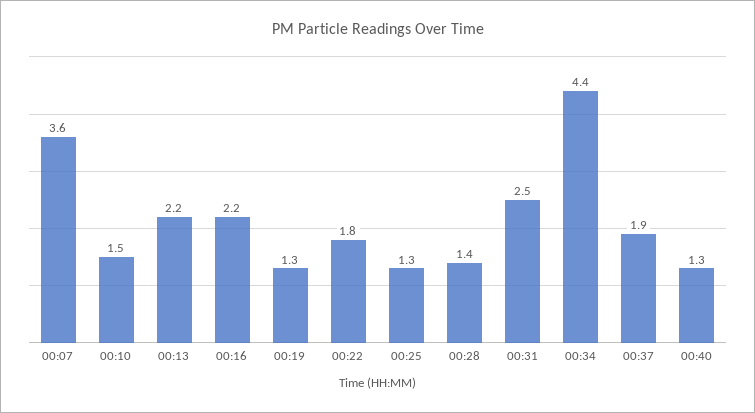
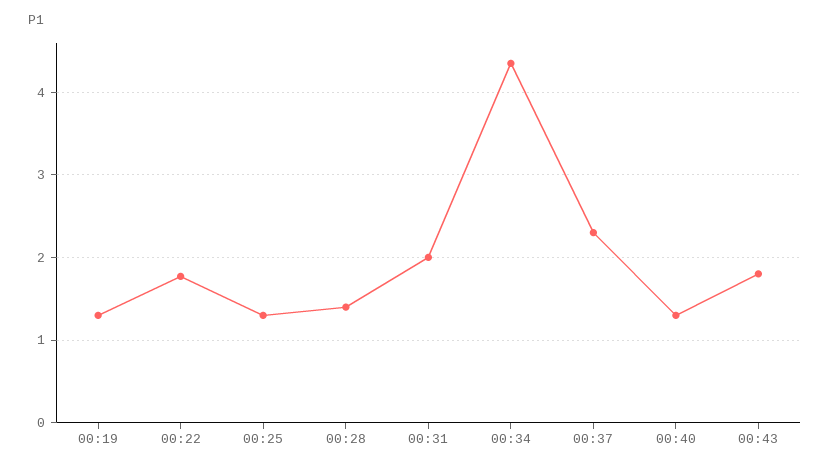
00:07: 3.6 -> none
00:10: 1.5 -> none
00:13: 2.2 -> none
00:16: 2.2 -> none
00:31: 2.5 -> 2
00:37: 1.9 -> 2.3
00:43: none -> 1.8

